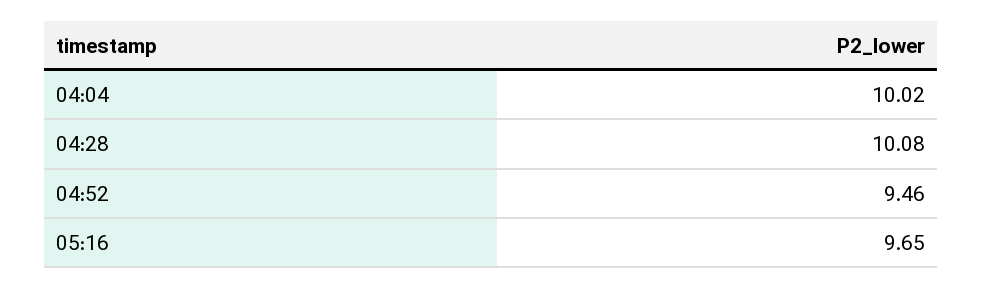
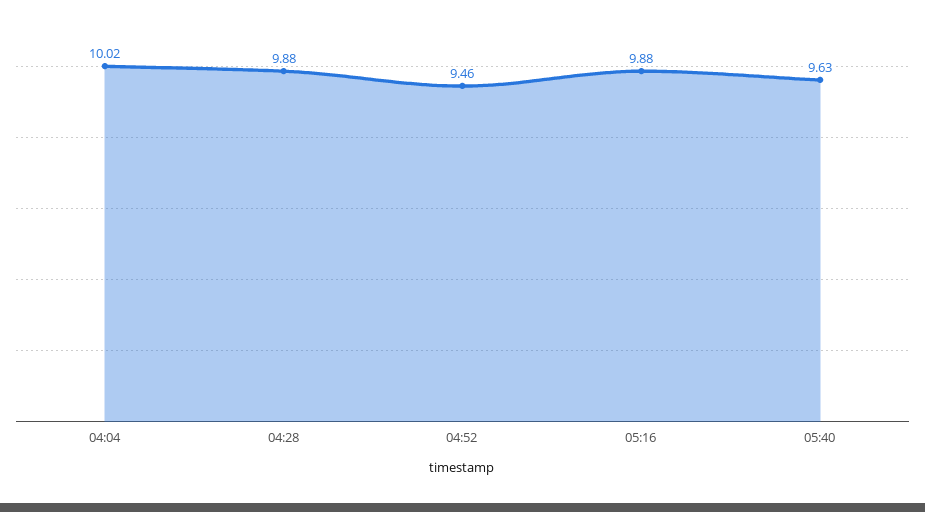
04:28: 10.08 -> 9.88
05:16: 9.65 -> 9.88
05:40: none -> 9.63

